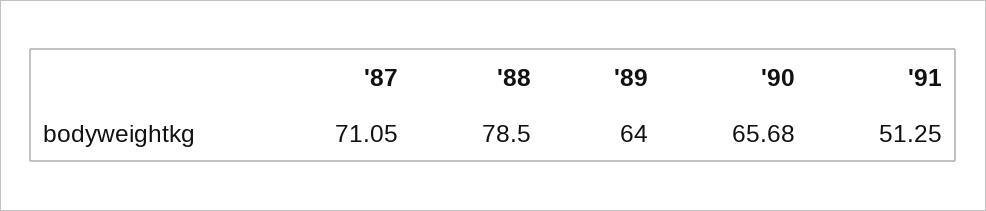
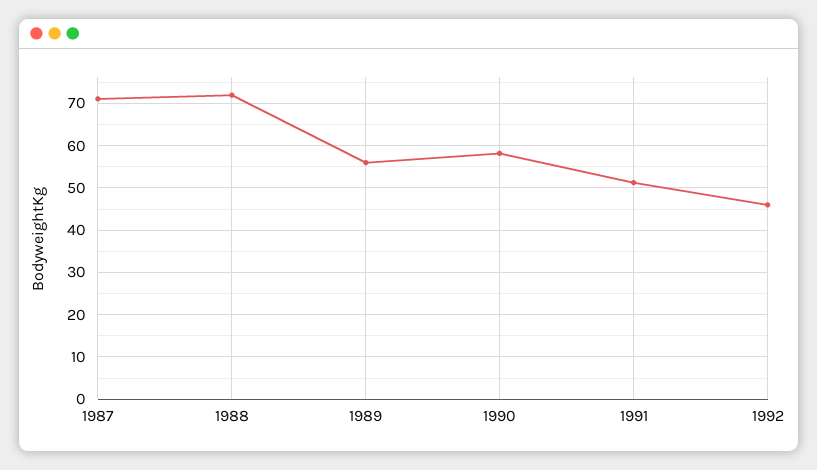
'88: 78.5 -> 72
'89: 64 -> 56
'90: 65.68 -> 58
1992: none -> 46

